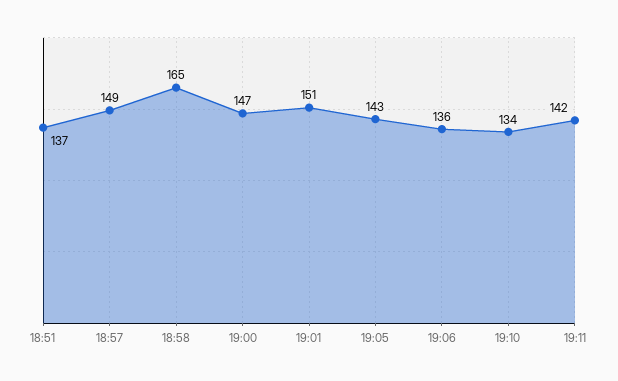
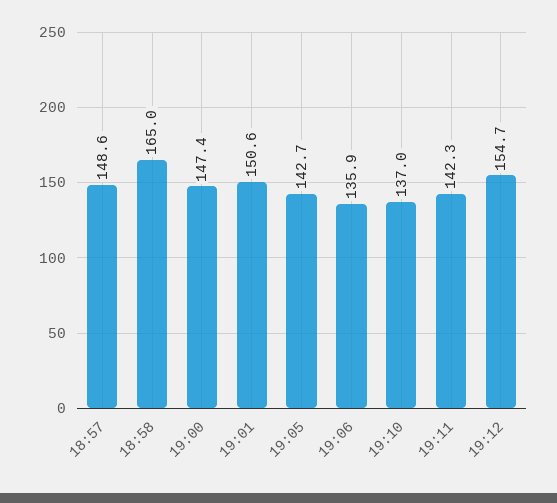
18:51: 137 -> none
19:10: 134 -> 137
19:12: none -> 154.7

